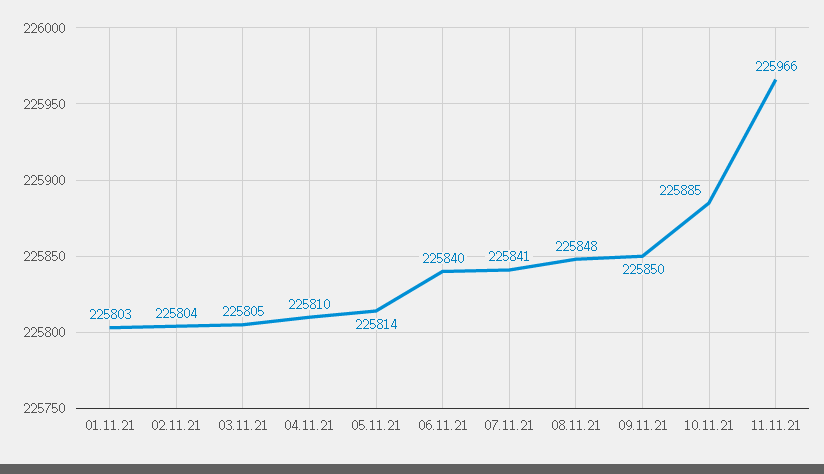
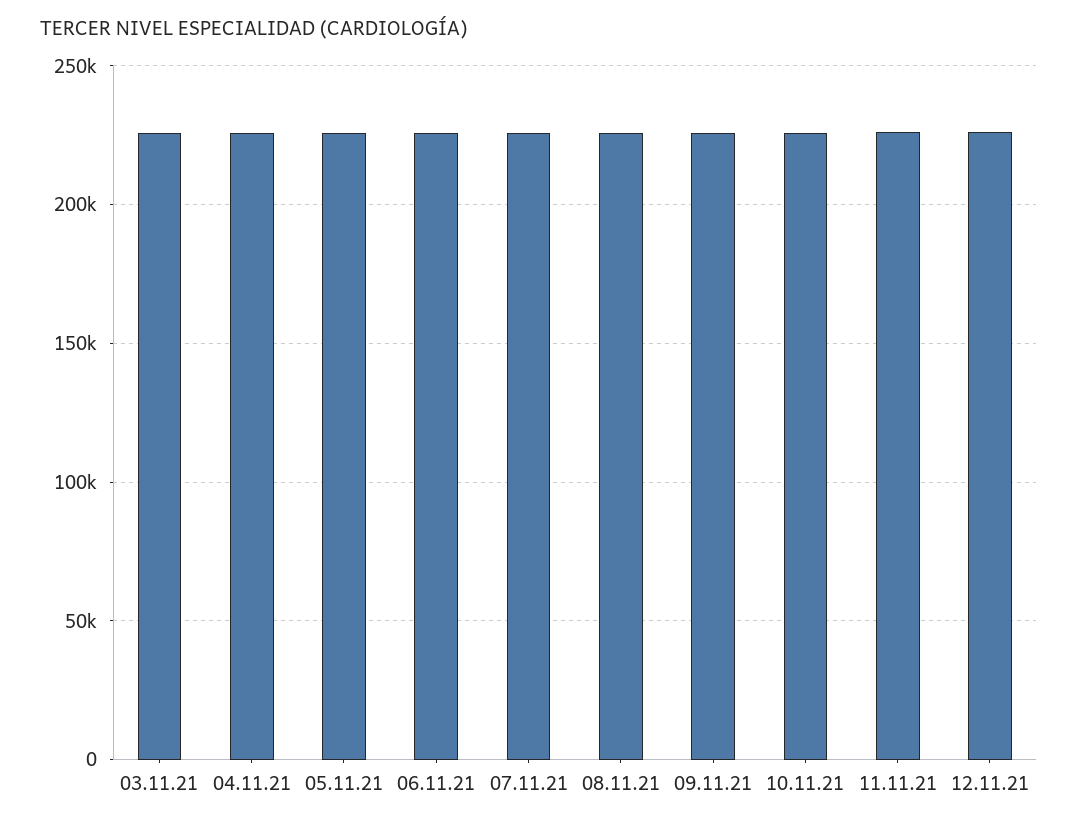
01.11.21: 225803 -> none
02.11.21: 225804 -> none
12.11.21: none -> 225000

